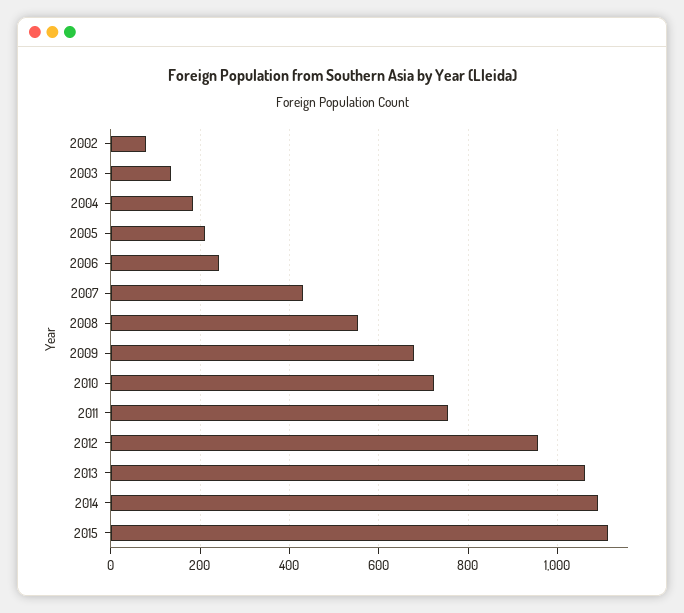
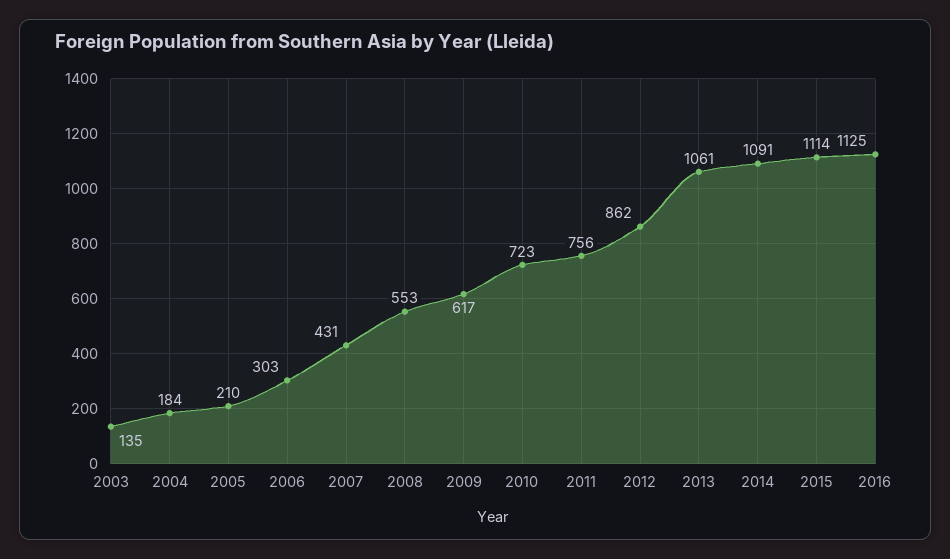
2002: 80 -> none
2006: 240 -> 303
2009: 680 -> 617
2012: 960 -> 862
2016: none -> 1125

